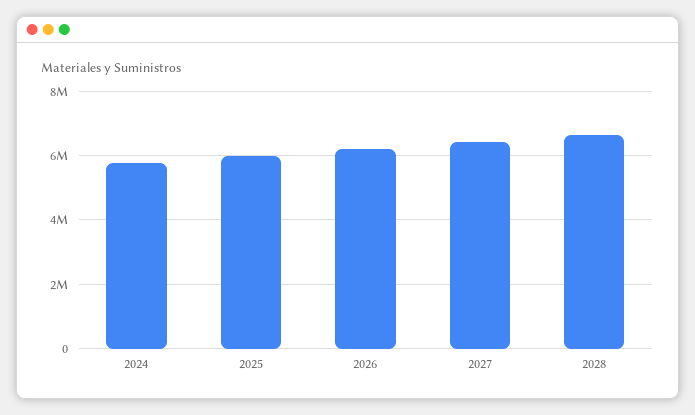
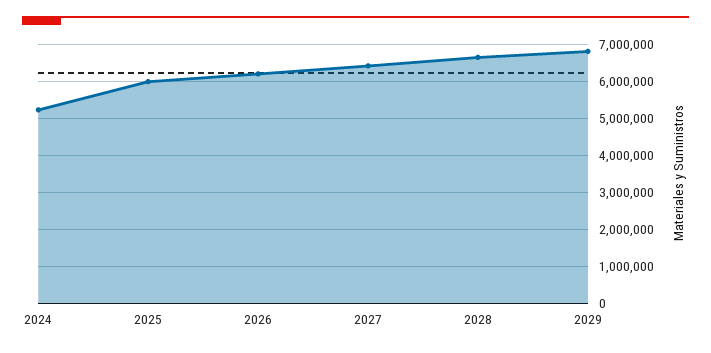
2024: 5800000 -> 5200000
2029: none -> 6800000

